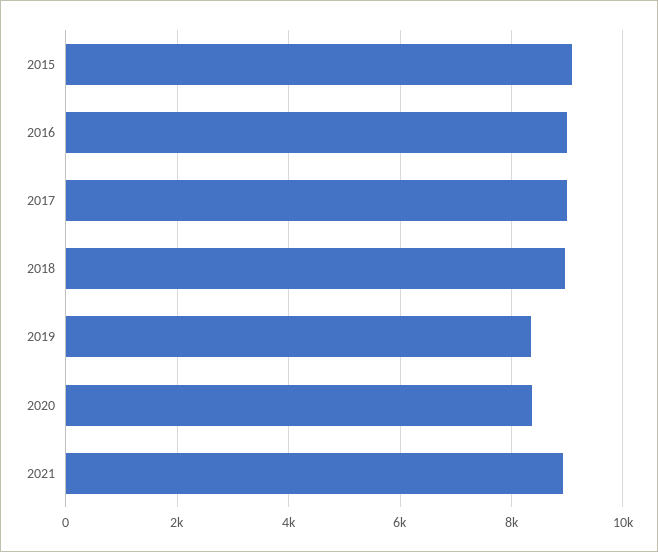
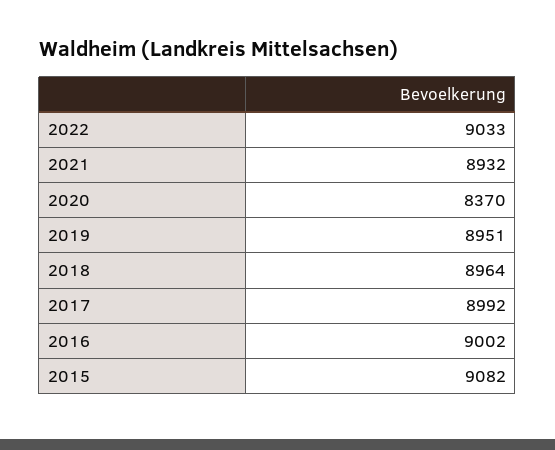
2019: 8400 -> 8951
2022: none -> 9033

